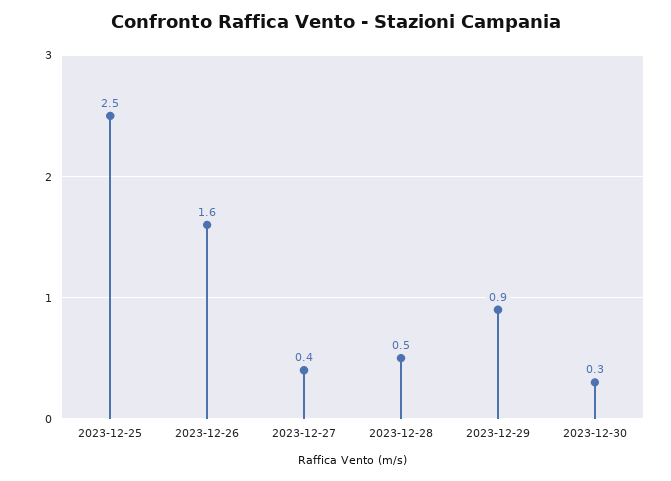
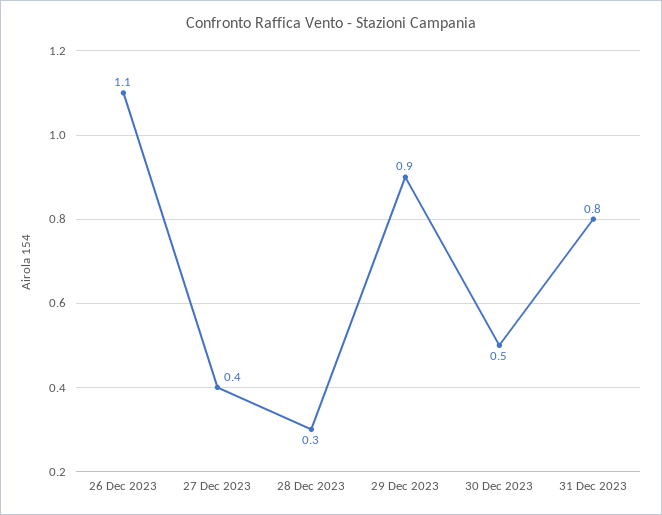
2023-12-25: 2.5 -> none
2023-12-26: 1.6 -> 1.1
2023-12-28: 0.5 -> 0.3
2023-12-30: 0.3 -> 0.5
31 Dec 2023: none -> 0.8

